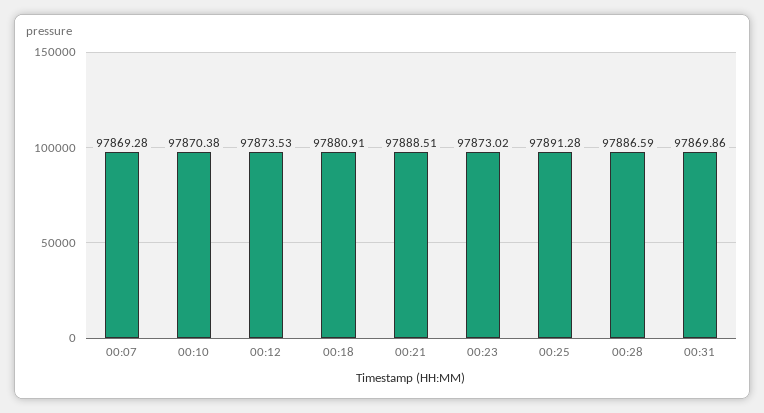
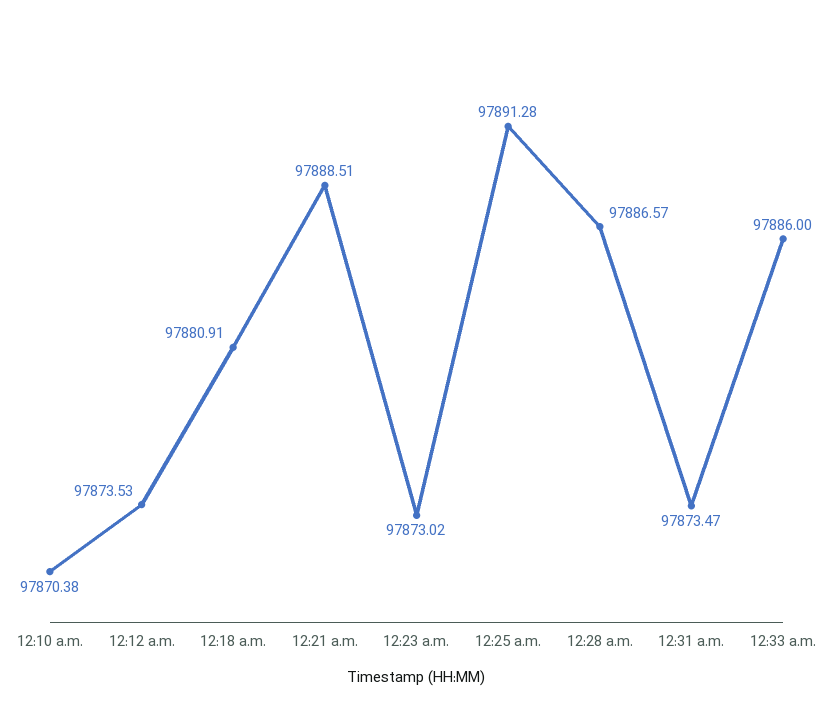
00:07: 97869.28 -> none
00:28: 97886.59 -> 97886.57
00:31: 97869.86 -> 97873.47
12:33 a.m.: none -> 97886

